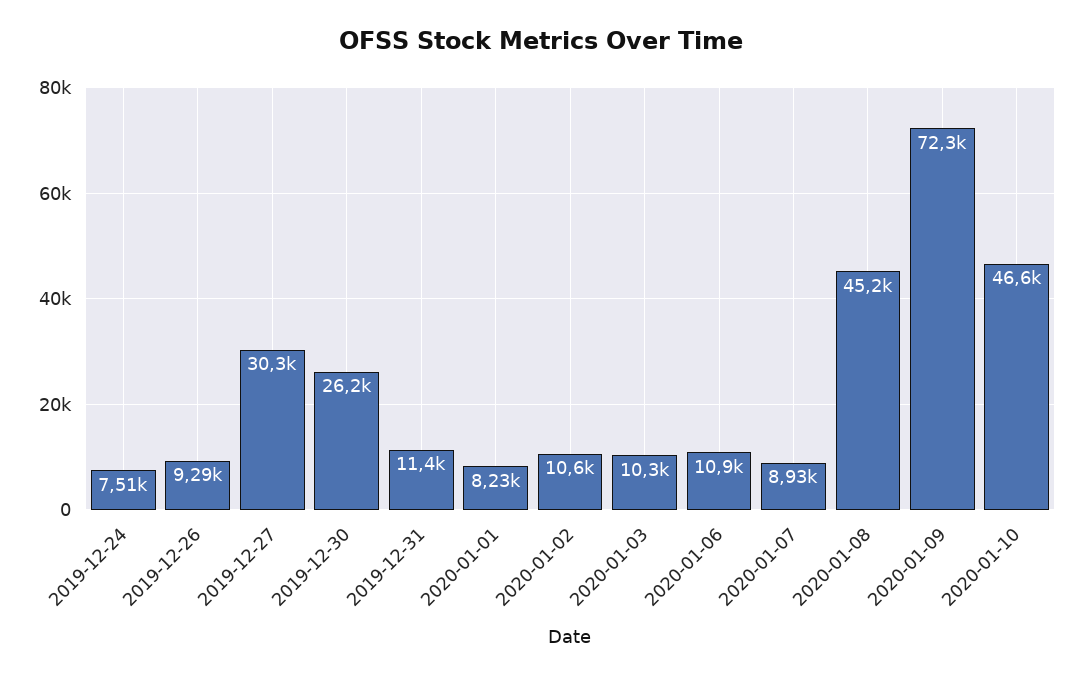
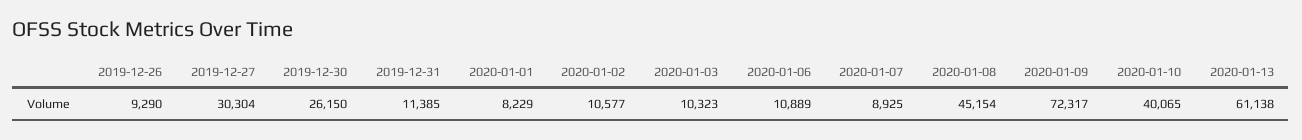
2019-12-24: 7510 -> none
2020-01-10: 46600 -> 40065
2020-01-13: none -> 61138

